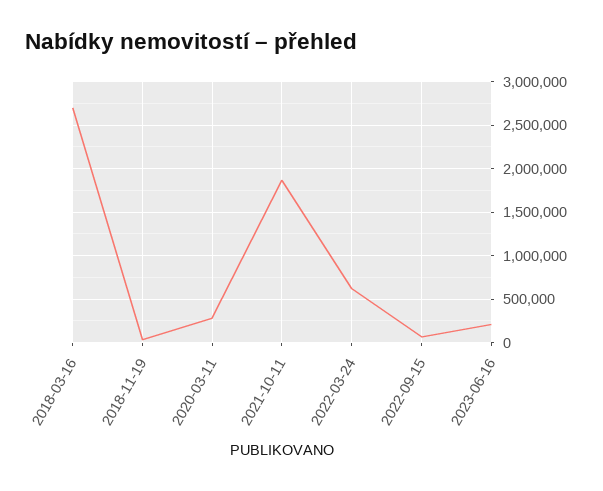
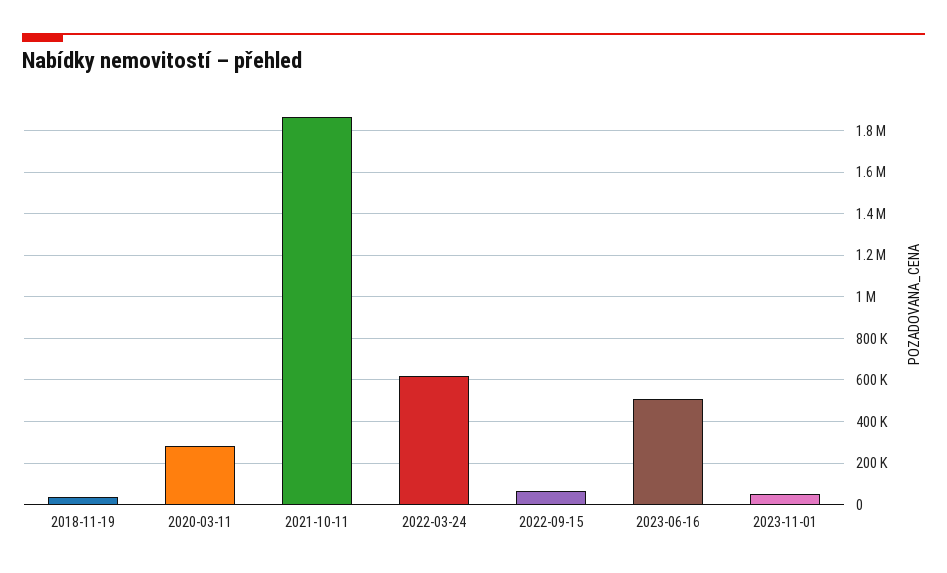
2018-03-16: 2700000 -> none
2023-06-16: 200000 -> 500000
2023-11-01: none -> 50000

